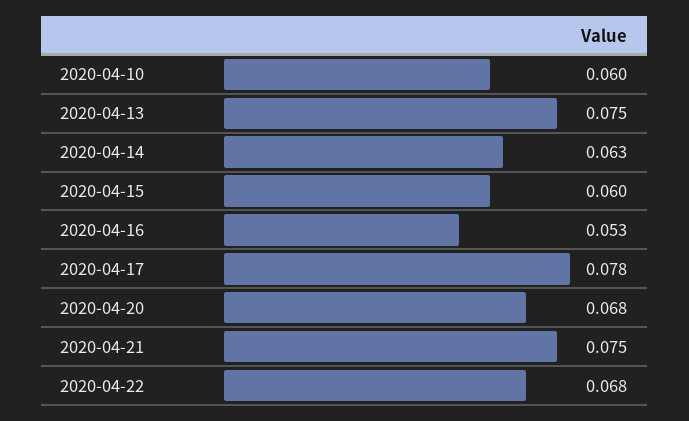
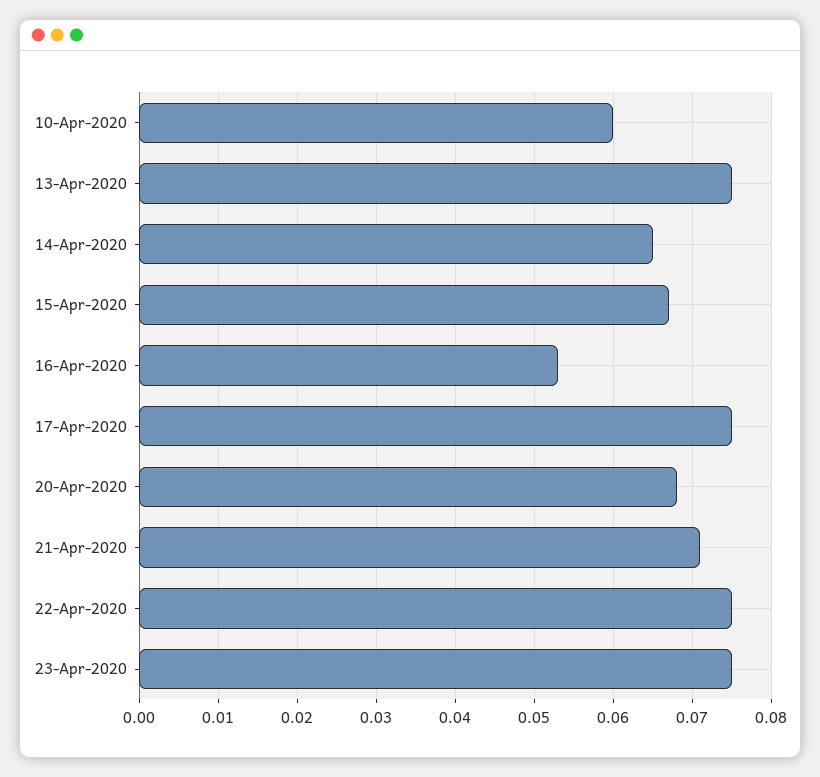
2020-04-14: 0.063 -> 0.065
2020-04-15: 0.06 -> 0.067
2020-04-17: 0.078 -> 0.075
2020-04-21: 0.075 -> 0.071
2020-04-22: 0.068 -> 0.075
23-Apr-2020: none -> 0.075

